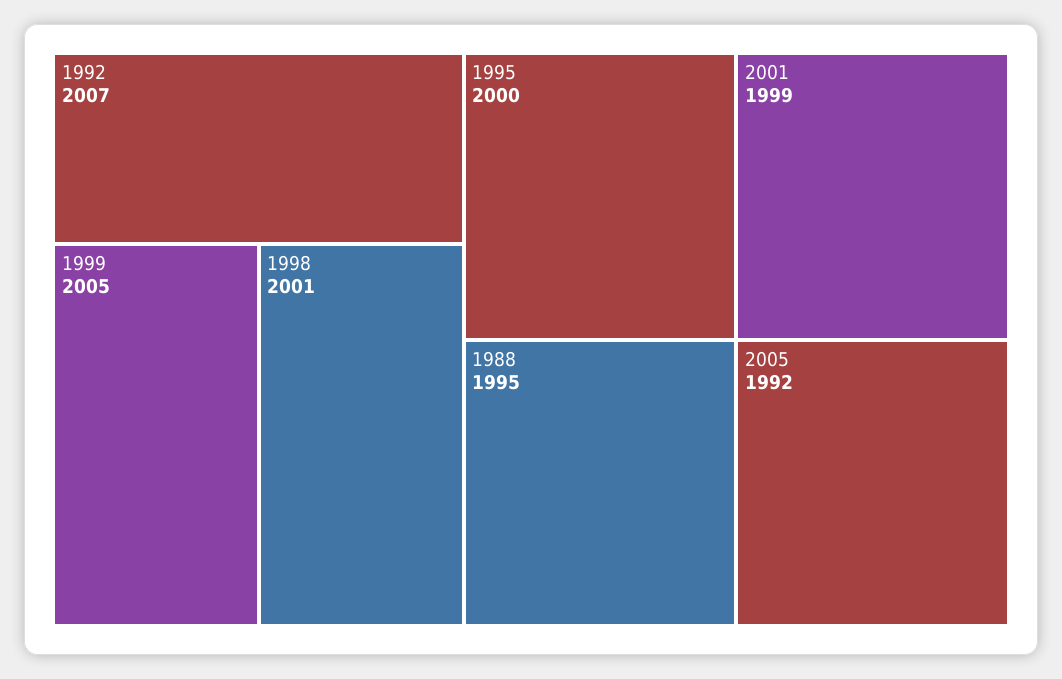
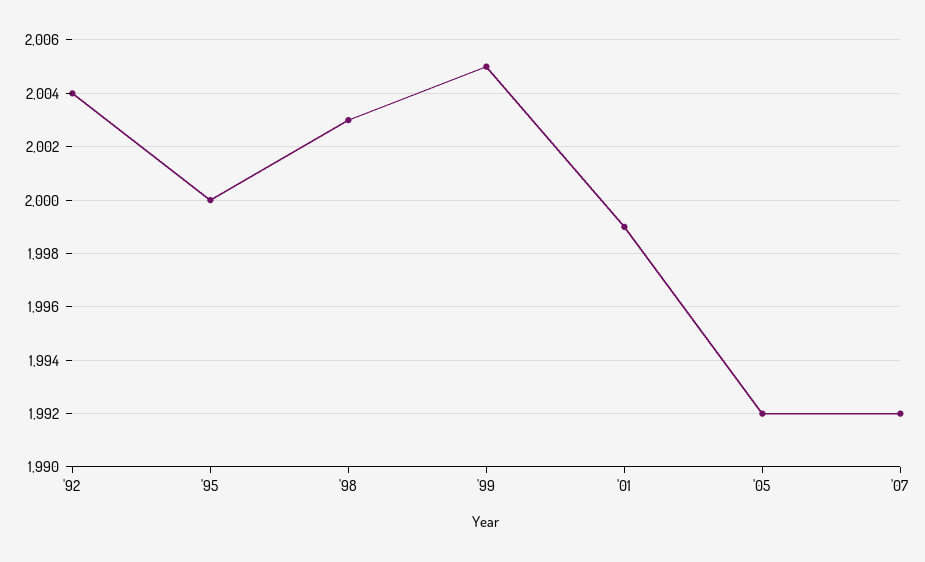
1992: 2007 -> 2004
1998: 2001 -> 2003
1988: 1995 -> none
'07: none -> 1992

